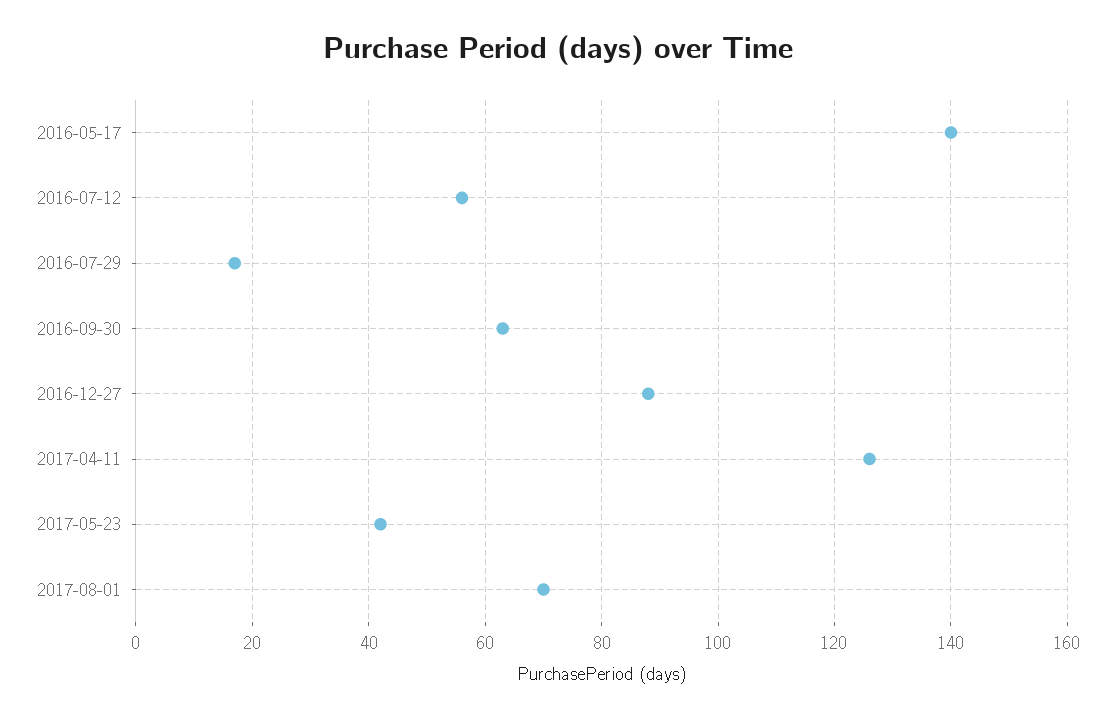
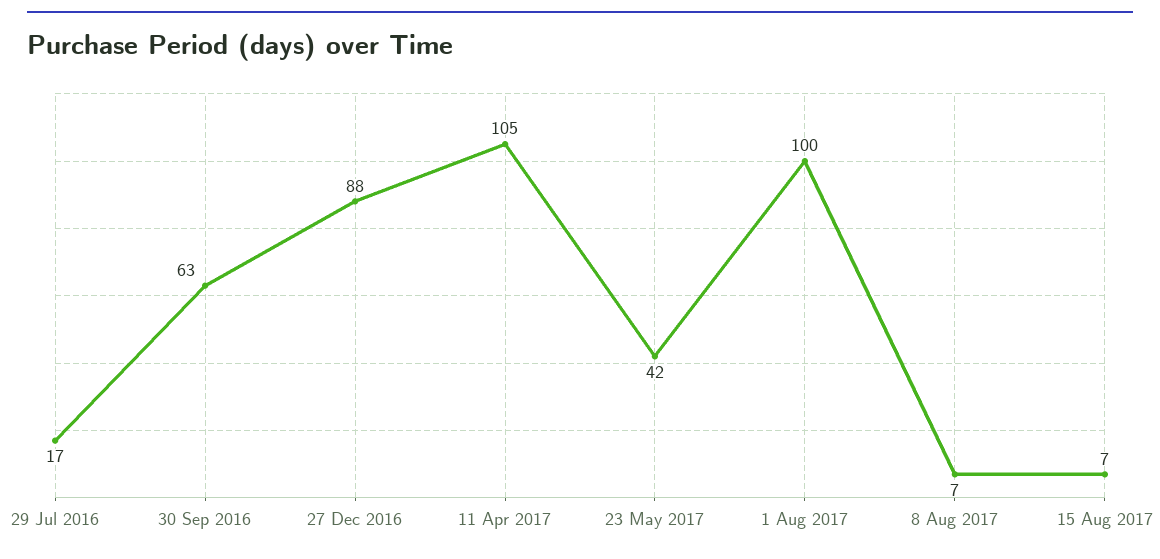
2016-05-17: 140 -> none
2016-07-12: 55 -> none
2017-04-11: 125 -> 105
2017-08-01: 70 -> 100
8 Aug 2017: none -> 7
15 Aug 2017: none -> 7

